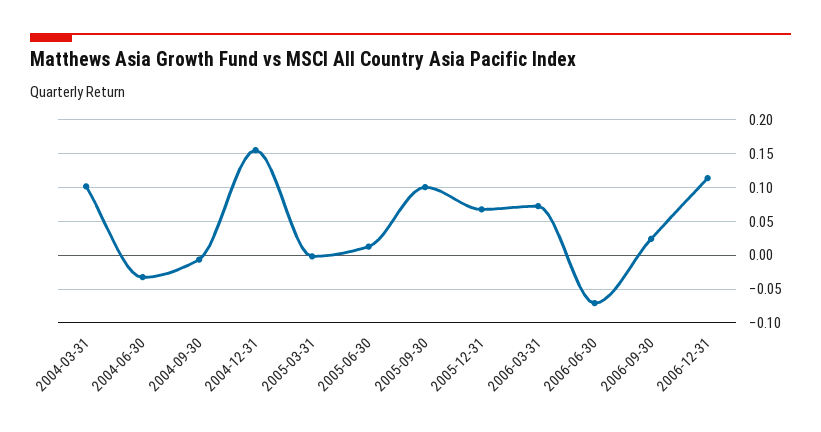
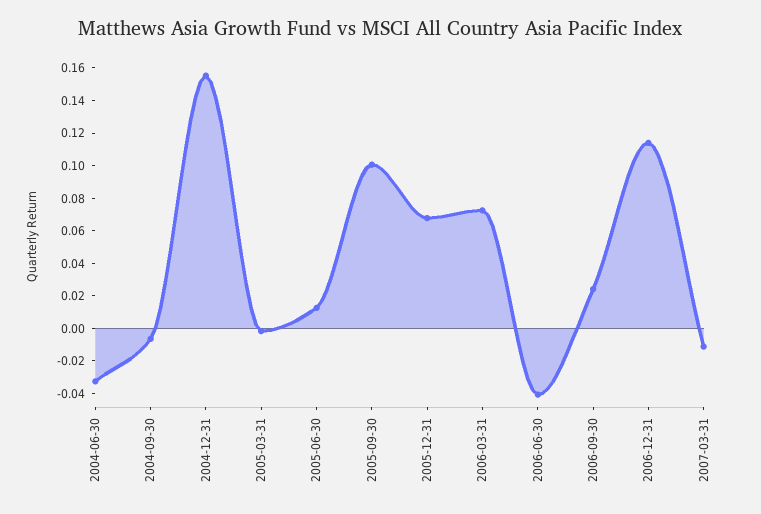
2004-03-31: 0.1 -> none
2006-06-30: -0.07 -> -0.04
2007-03-31: none -> -0.01

